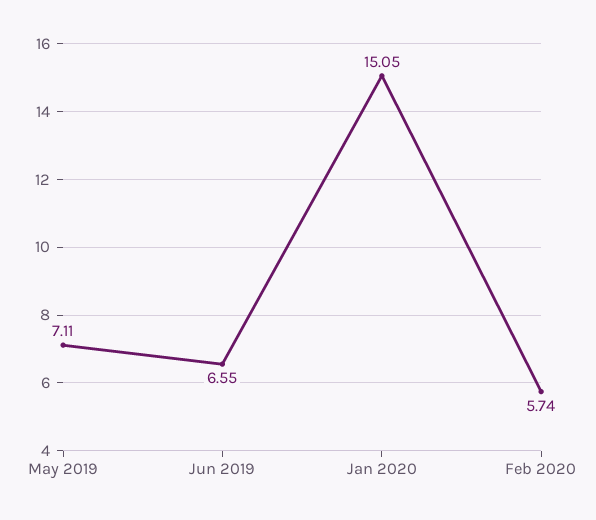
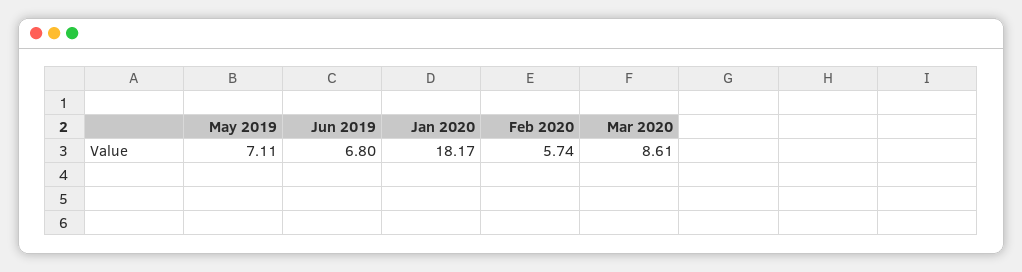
Jun 2019: 6.55 -> 6.8
Jan 2020: 15.05 -> 18.17
Mar 2020: none -> 8.61

